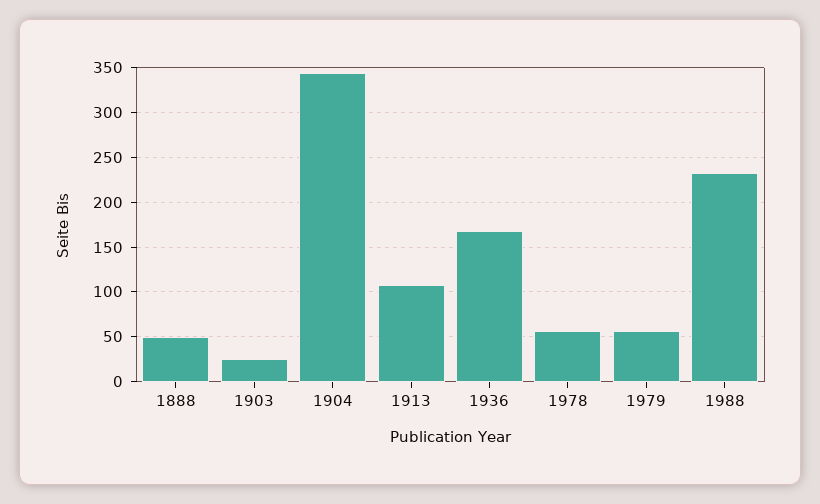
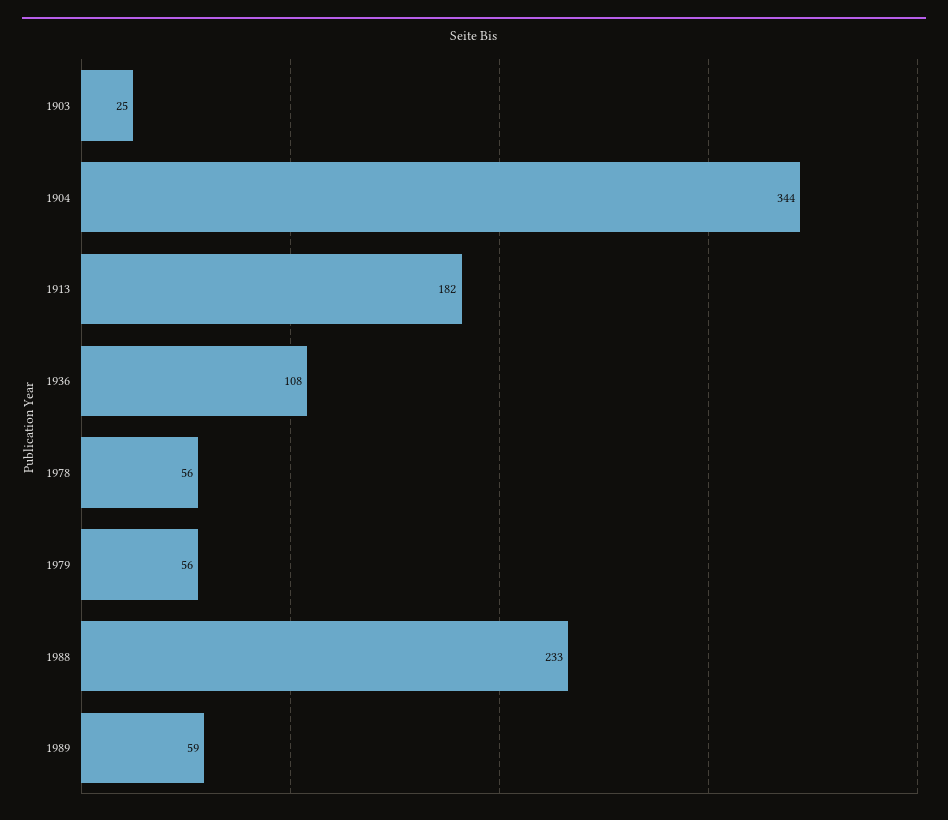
1888: 50 -> none
1913: 110 -> 182
1936: 170 -> 108
1989: none -> 59

